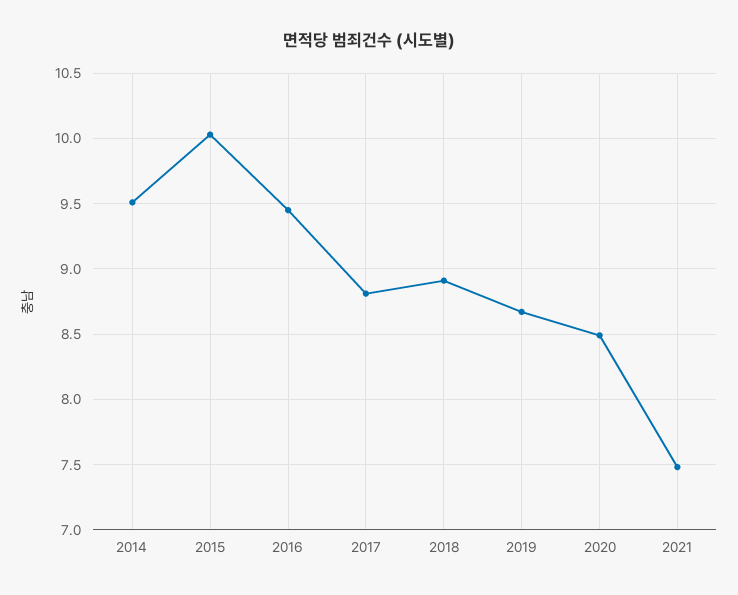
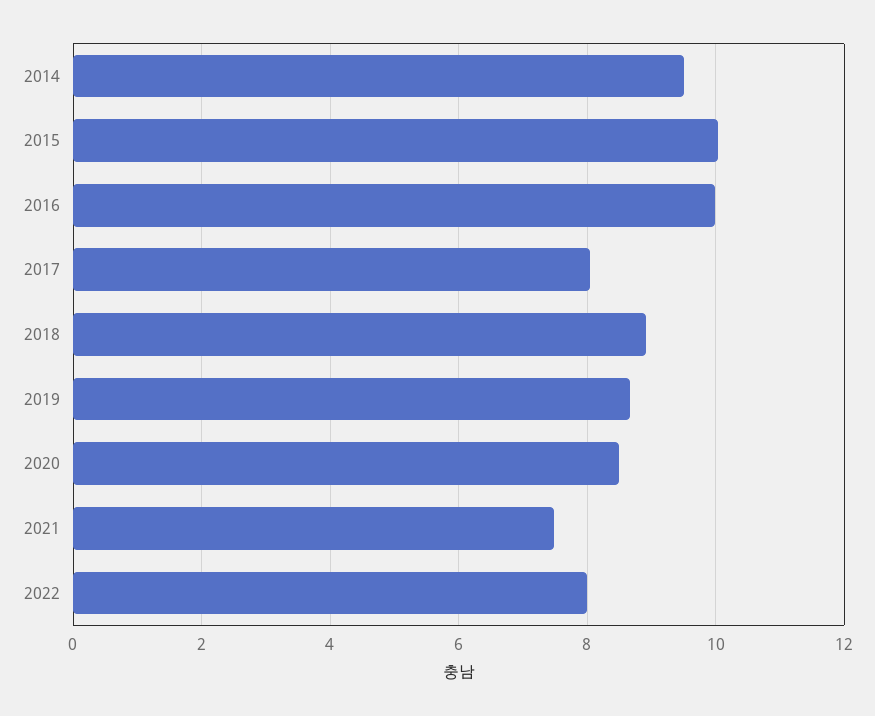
2016: 9.45 -> 10
2017: 8.8 -> 8
2022: none -> 8

